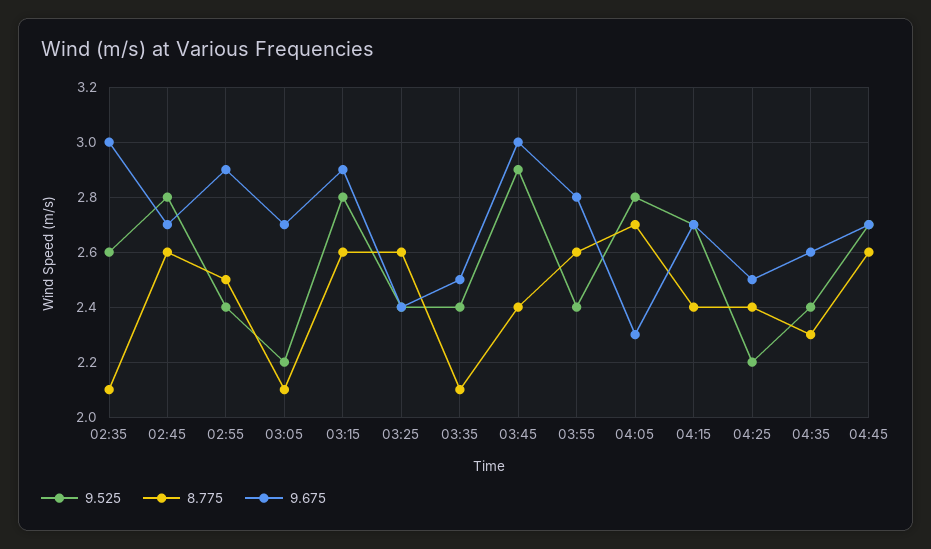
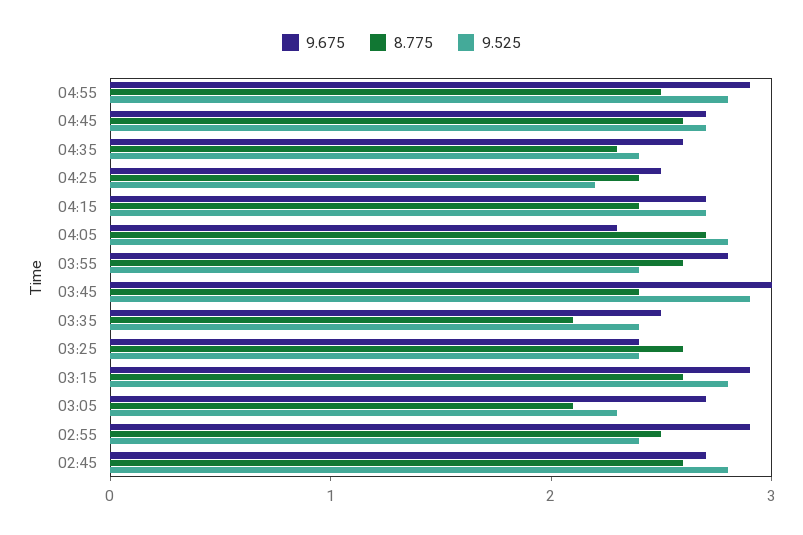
9.525, 02:35: 2.6 -> none
8.775, 02:35: 2.1 -> none
9.675, 02:35: 3 -> none
9.525, 03:05: 2.2 -> 2.3
9.675, 04:55: none -> 2.9
8.775, 04:55: none -> 2.5
9.525, 04:55: none -> 2.8

